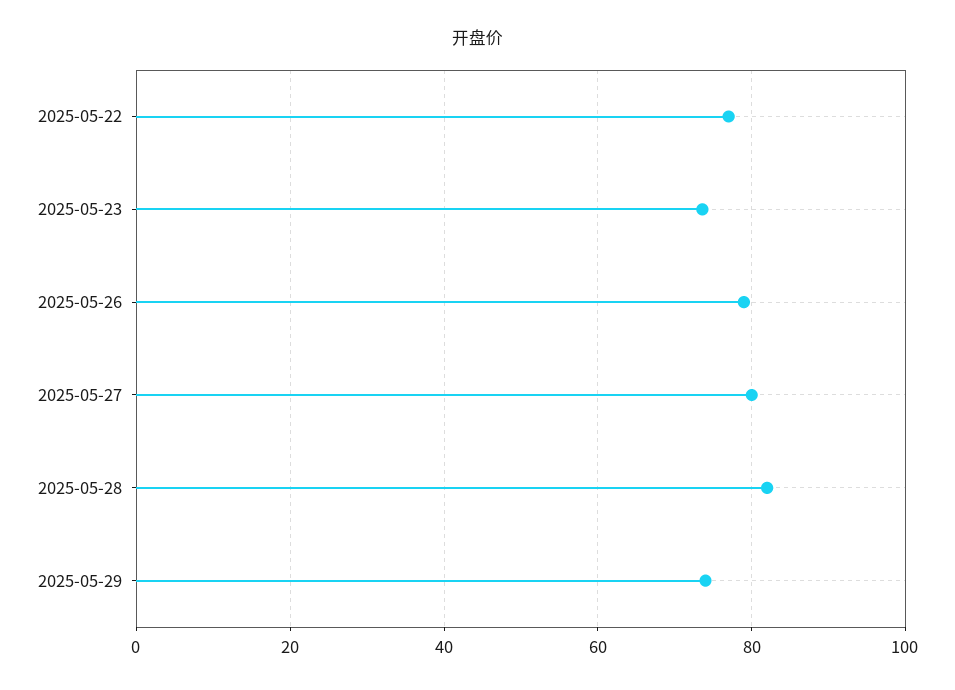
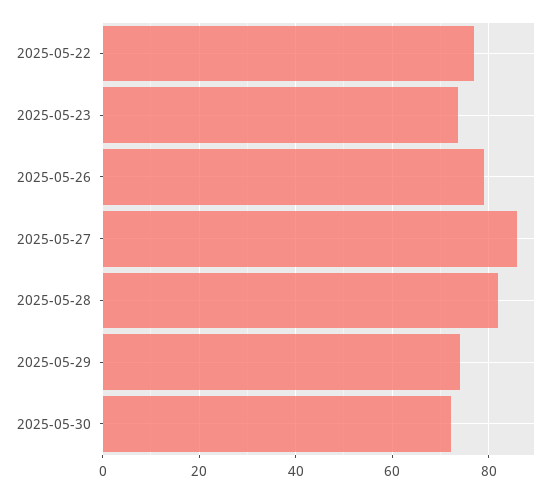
2025-05-27: 80 -> 86
2025-05-30: none -> 72

